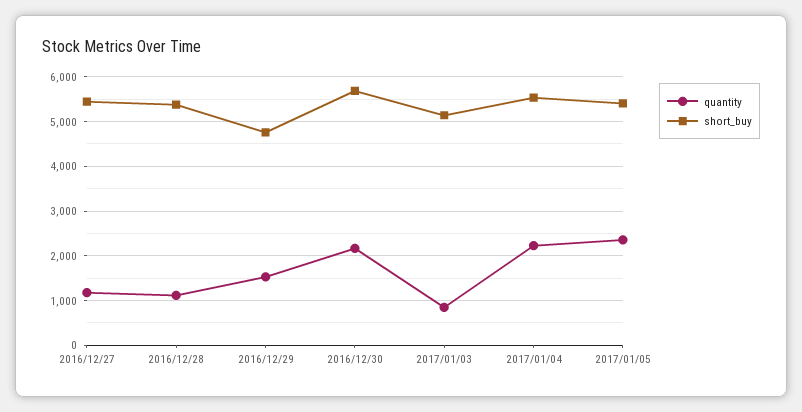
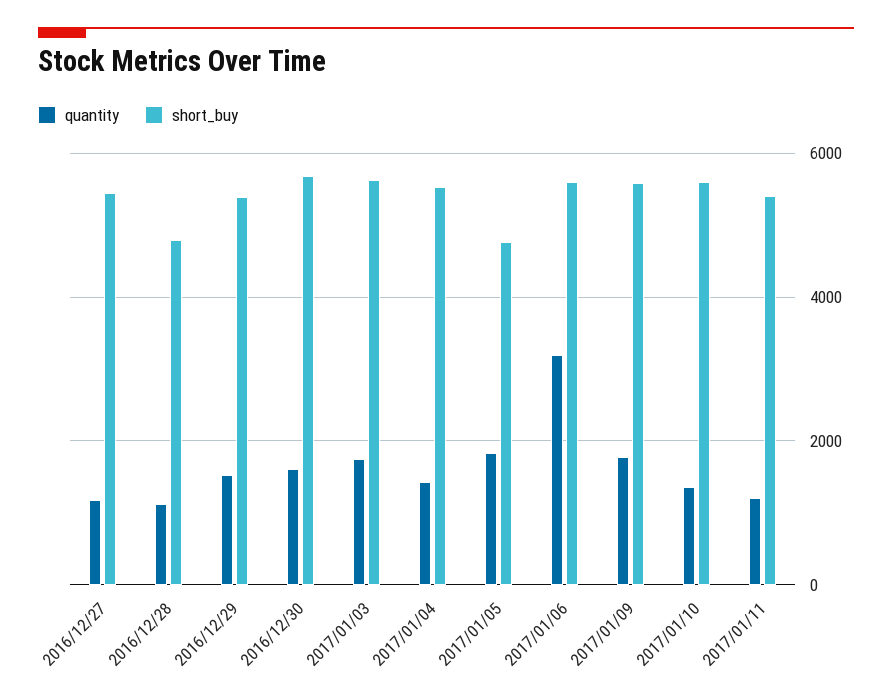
short_buy, 2016/12/28: 5400 -> 4800
short_buy, 2016/12/29: 4800 -> 5400
quantity, 2016/12/30: 2200 -> 1600
quantity, 2017/01/03: 800 -> 1800
short_buy, 2017/01/03: 5200 -> 5600
quantity, 2017/01/04: 2200 -> 1400
quantity, 2017/01/05: 2400 -> 1800
short_buy, 2017/01/05: 5400 -> 4800
quantity, 2017/01/06: none -> 3200
short_buy, 2017/01/06: none -> 5600
quantity, 2017/01/09: none -> 1800
short_buy, 2017/01/09: none -> 5600
quantity, 2017/01/10: none -> 1400
short_buy, 2017/01/10: none -> 5600
quantity, 2017/01/11: none -> 1200
short_buy, 2017/01/11: none -> 5400

